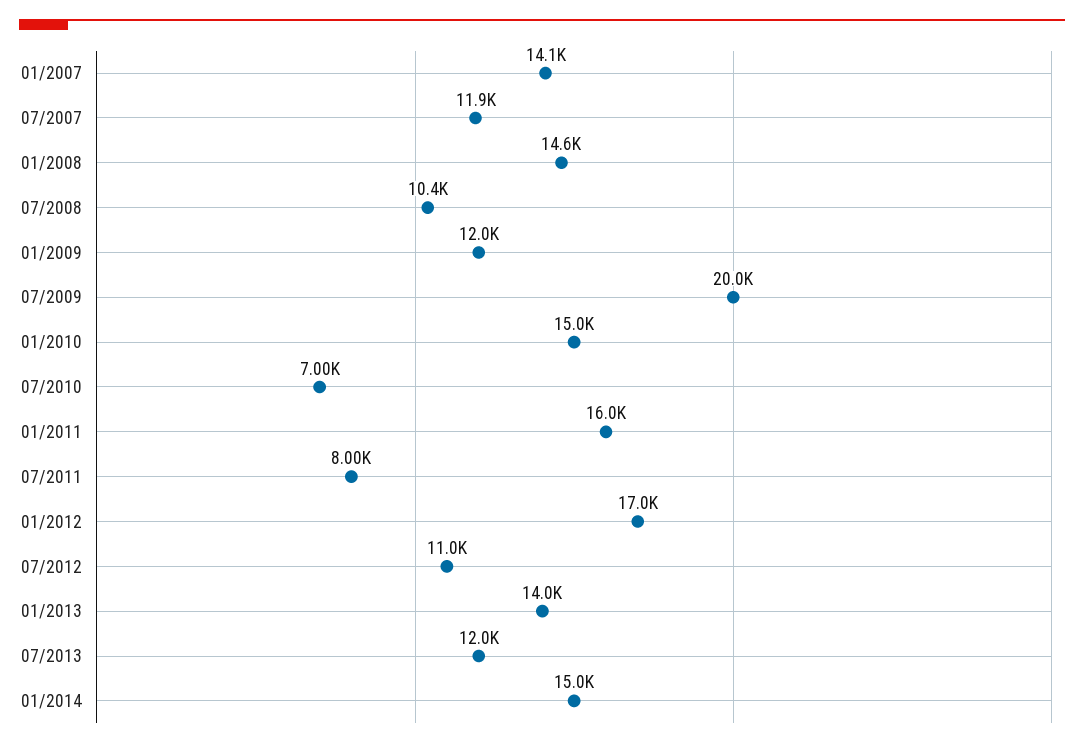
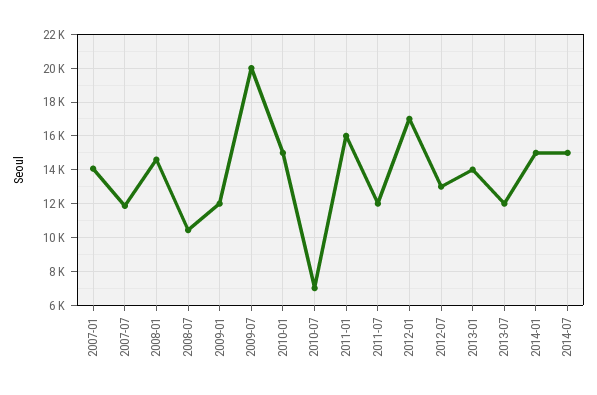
07/2011: 8000 -> 12000
07/2012: 11000 -> 13000
2014-07: none -> 15000

